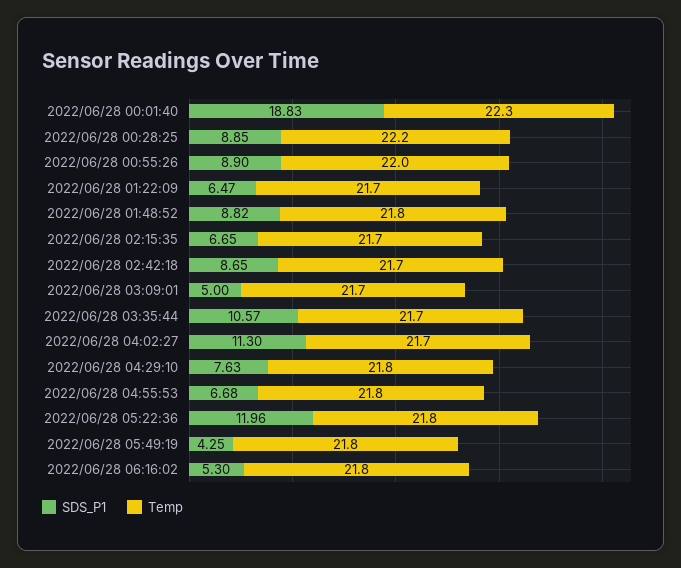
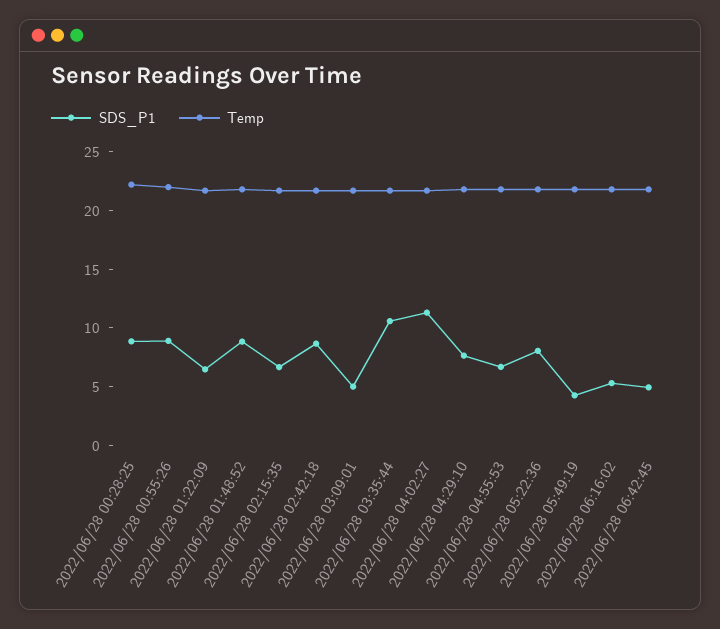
SDS_P1, 2022/06/28 00:01:40: 18.83 -> none
Temp, 2022/06/28 00:01:40: 22.3 -> none
SDS_P1, 2022/06/28 05:22:36: 11.96 -> 8
SDS_P1, 2022/06/28 06:42:45: none -> 5
Temp, 2022/06/28 06:42:45: none -> 22

